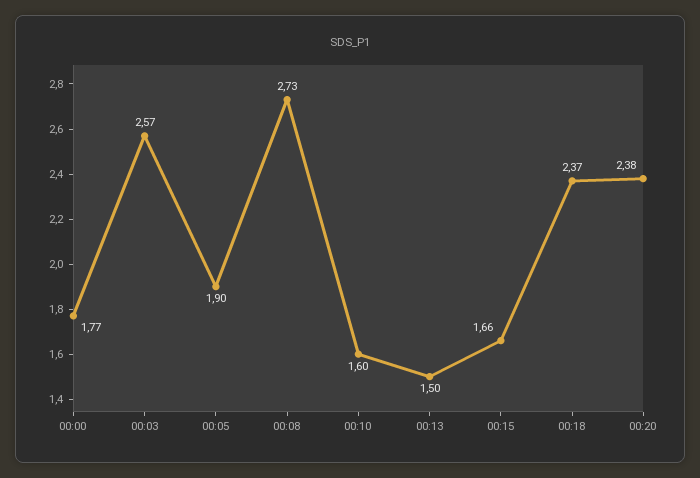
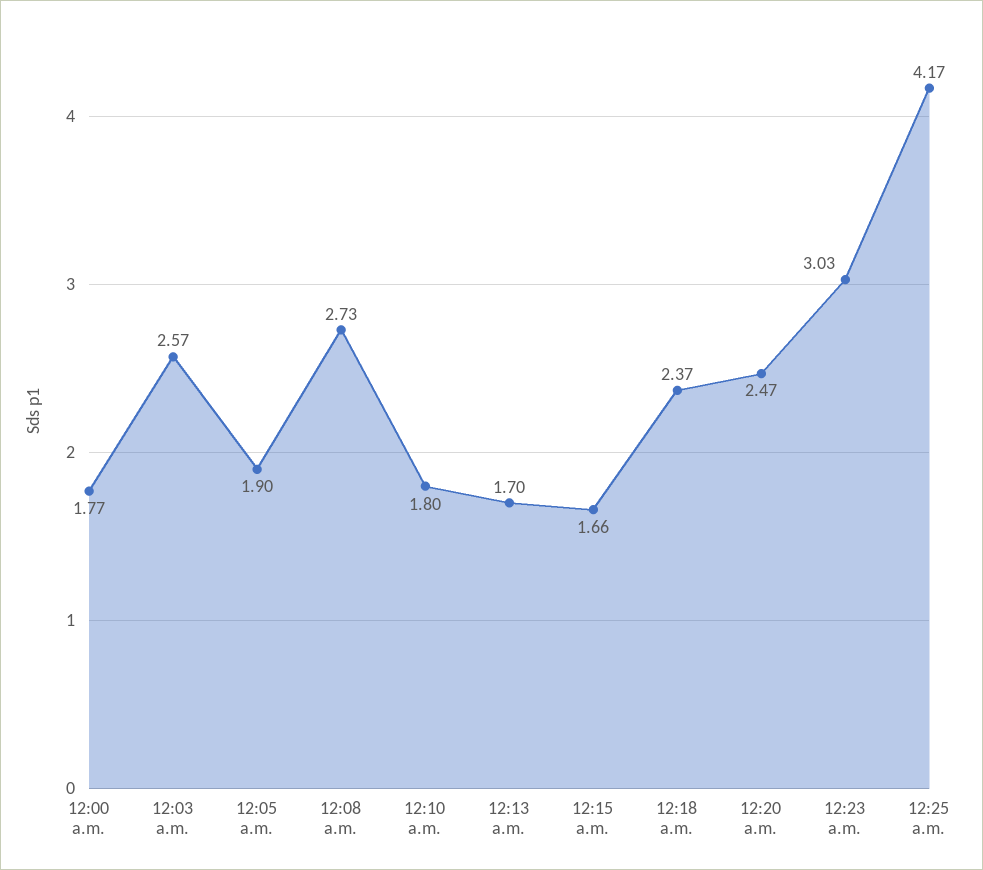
00:10: 1.6 -> 1.8
00:13: 1.5 -> 1.7
00:20: 2.38 -> 2.47
12:23 a.m.: none -> 3.03
12:25 a.m.: none -> 4.17

